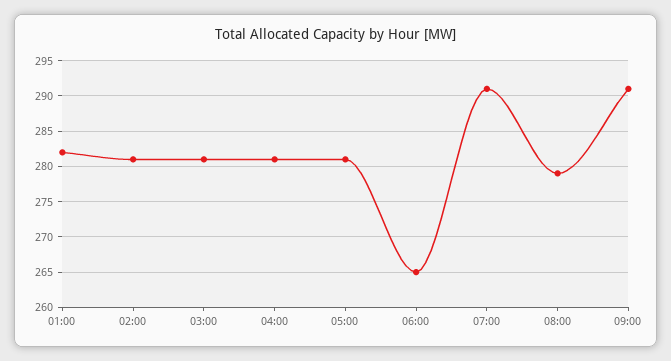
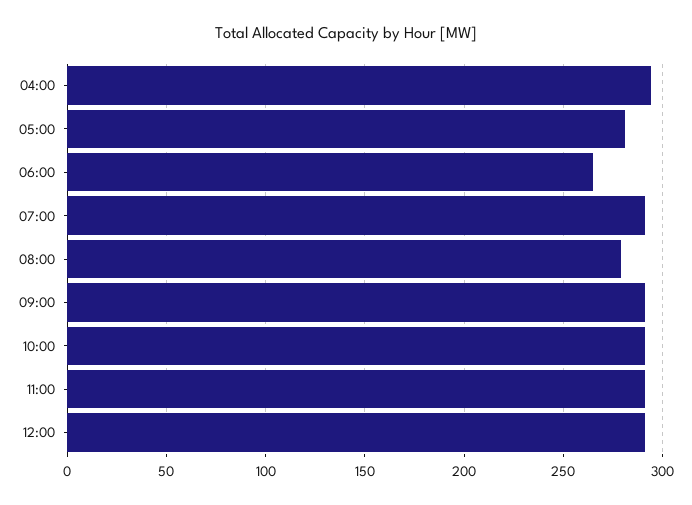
01:00: 282 -> none
02:00: 281 -> none
03:00: 281 -> none
04:00: 281 -> 295
10:00: none -> 290
11:00: none -> 290
12:00: none -> 290

